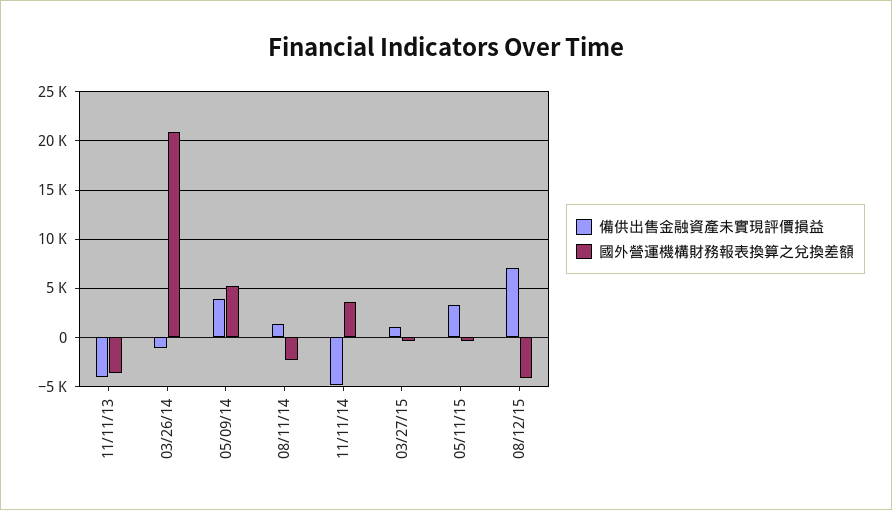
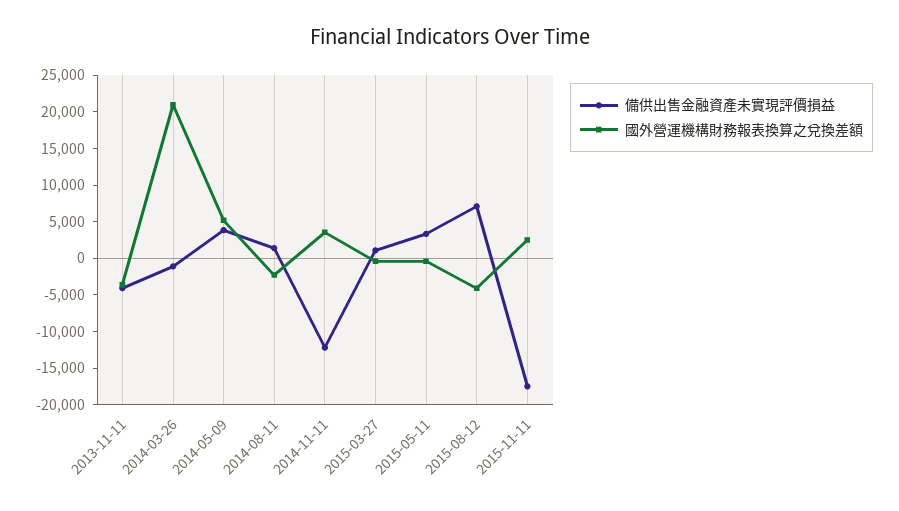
備供出售金融資產未實現評價損益, 11/11/14: -5000 -> -12500
備供出售金融資產未實現評價損益, 2015-11-11: none -> -17500
國外營運機構財務報表換算之兌換差額, 2015-11-11: none -> 2500

